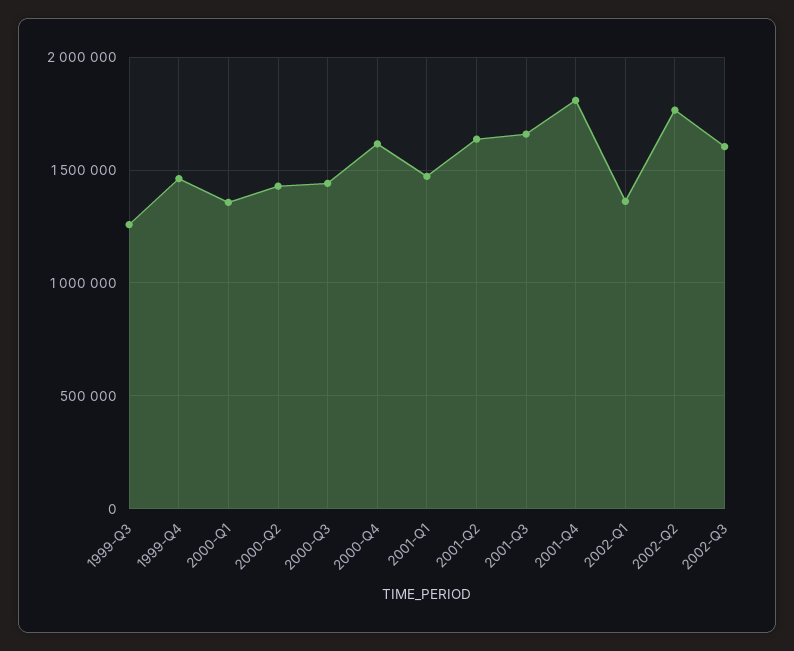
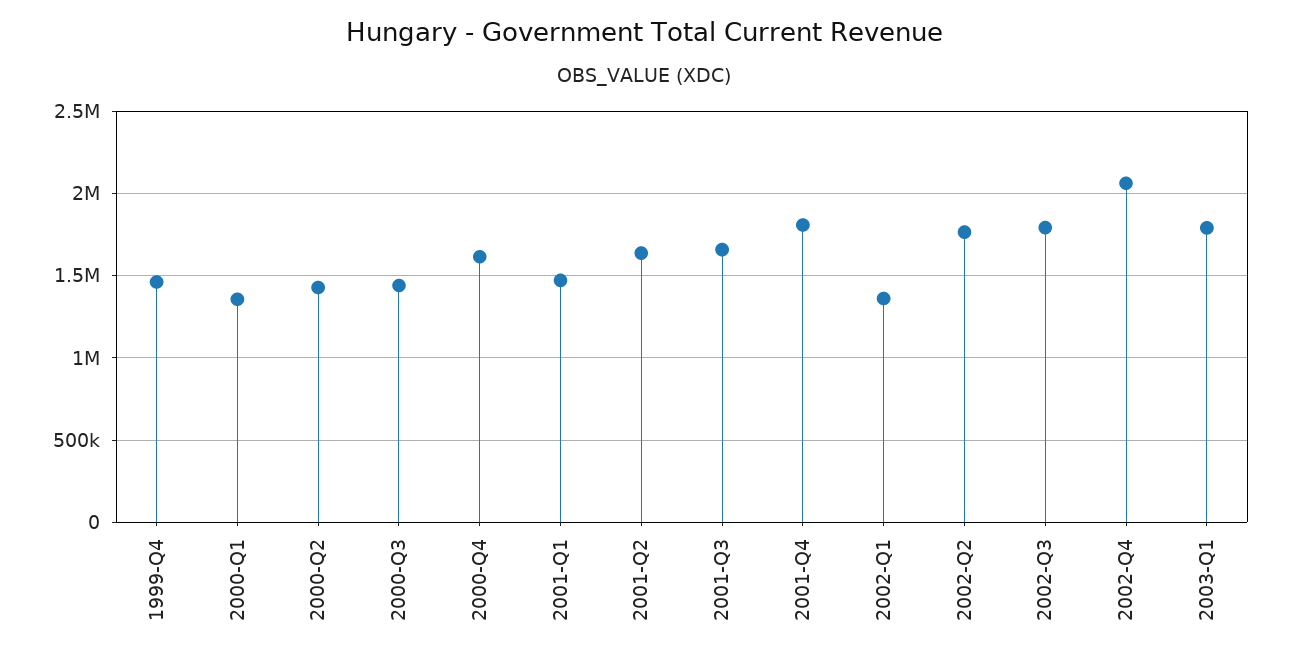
1999-Q3: 1250000 -> none
2002-Q3: 1600000 -> 1800000
2002-Q4: none -> 2050000
2003-Q1: none -> 1800000

